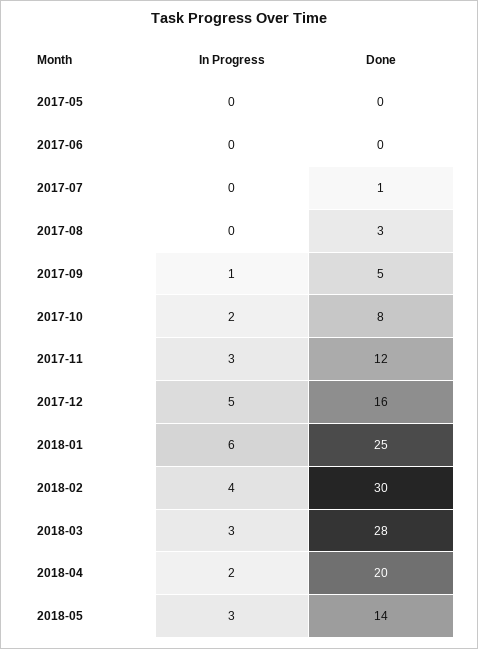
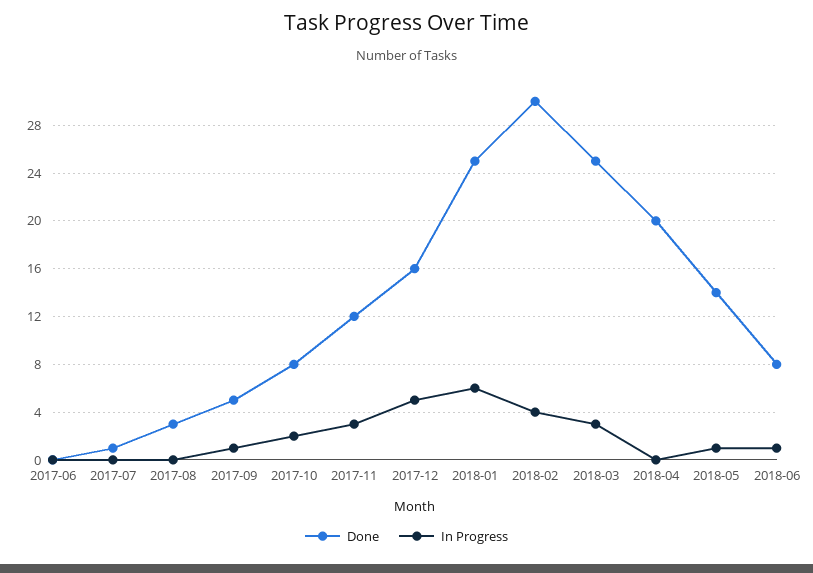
In Progress, 2017-05: 0 -> none
Done, 2017-05: 0 -> none
Done, 2018-03: 28 -> 25
In Progress, 2018-04: 2 -> 0
In Progress, 2018-05: 3 -> 1
Done, 2018-06: none -> 8
In Progress, 2018-06: none -> 1

